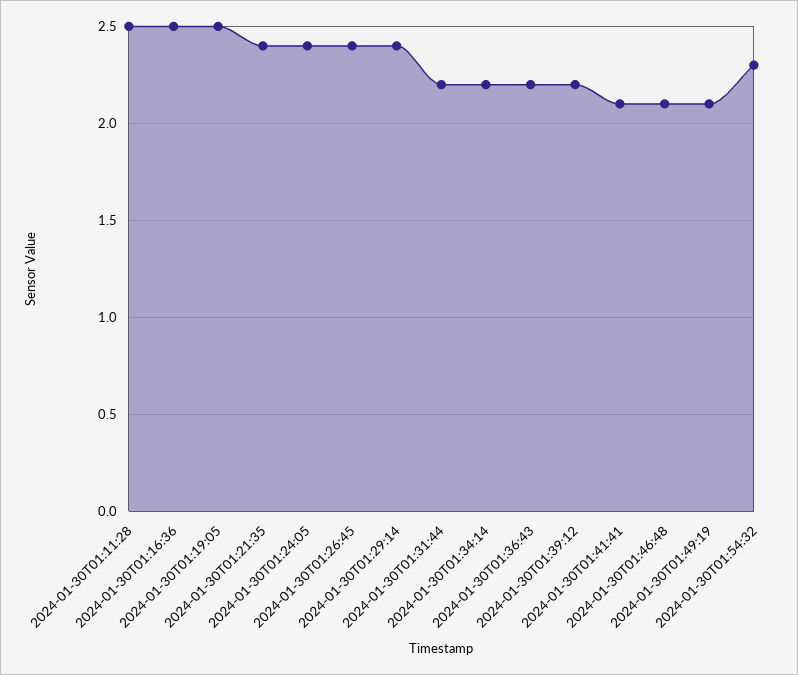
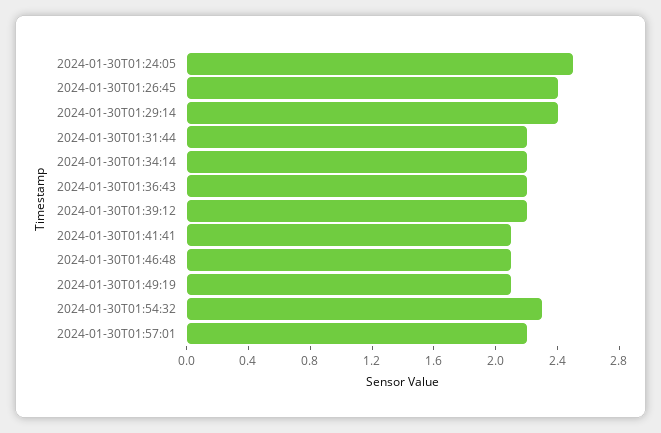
2024-01-30T01:11:28: 2.5 -> none
2024-01-30T01:16:36: 2.5 -> none
2024-01-30T01:19:05: 2.5 -> none
2024-01-30T01:21:35: 2.4 -> none
2024-01-30T01:24:05: 2.4 -> 2.5
2024-01-30T01:57:01: none -> 2.2

